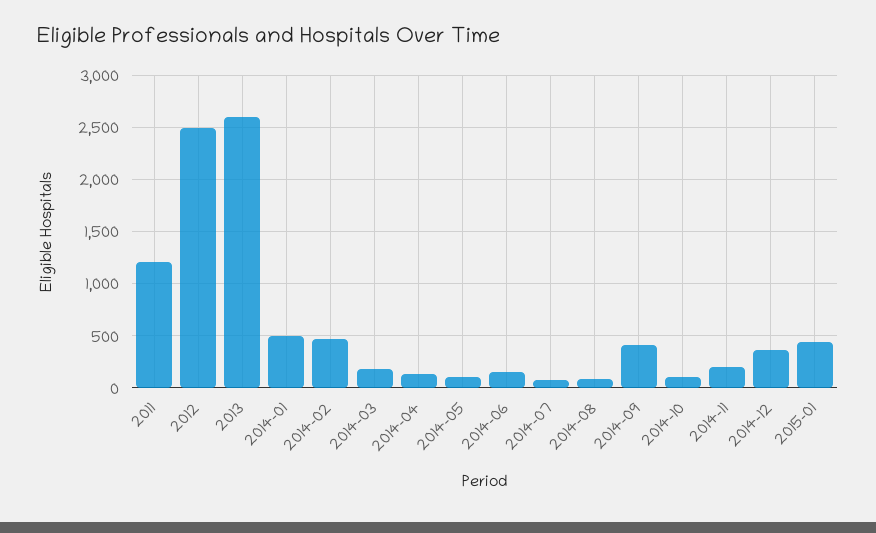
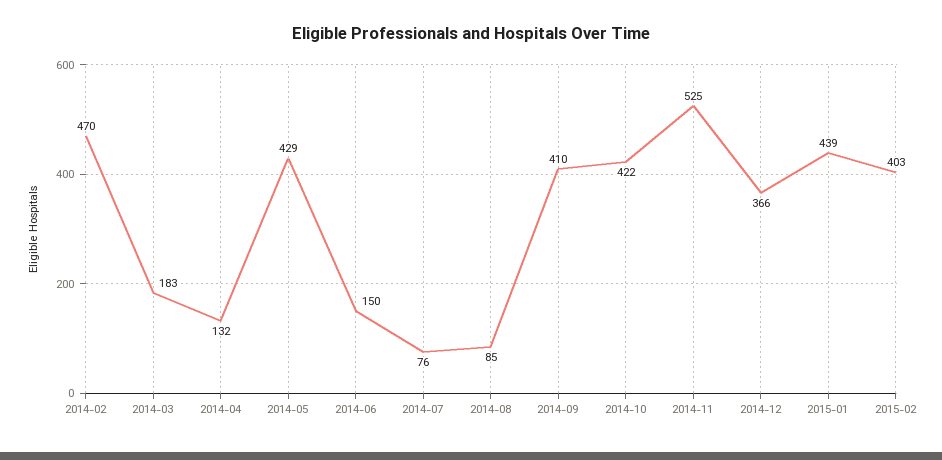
2011: 1200 -> none
2012: 2500 -> none
2013: 2600 -> none
2014-01: 500 -> none
2014-05: 100 -> 429
2014-10: 100 -> 422
2014-11: 200 -> 525
2015-02: none -> 403

